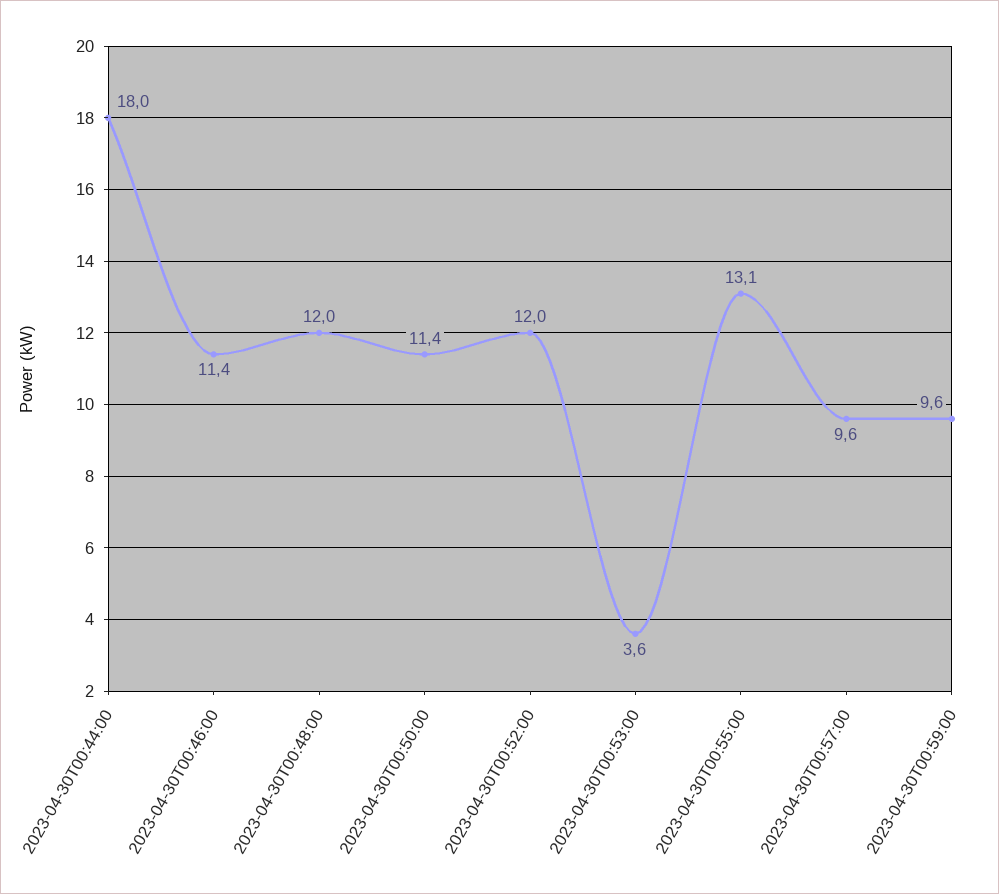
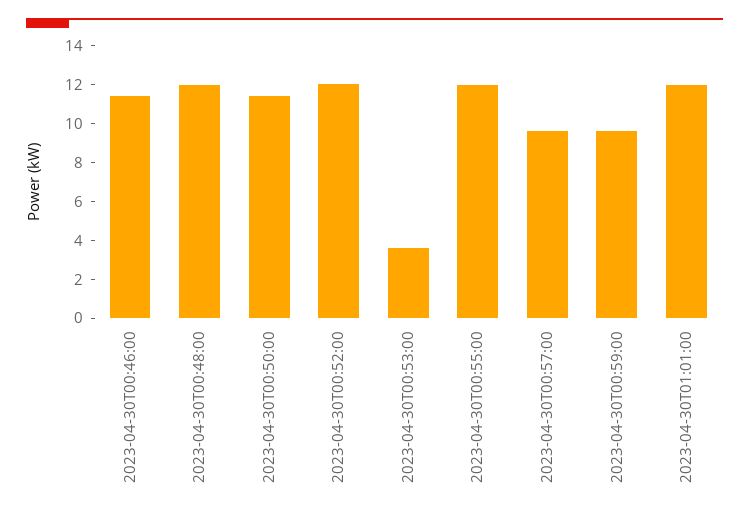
2023-04-30T00:44:00: 18 -> none
2023-04-30T00:55:00: 13.1 -> 12
2023-04-30T01:01:00: none -> 12

